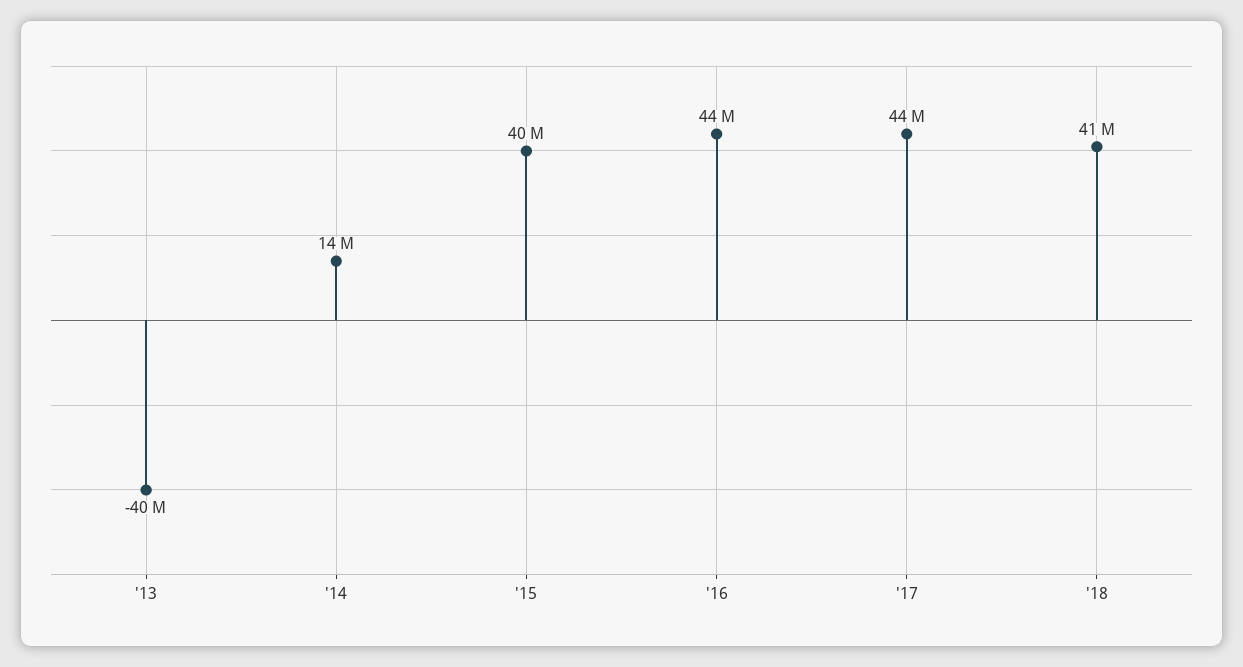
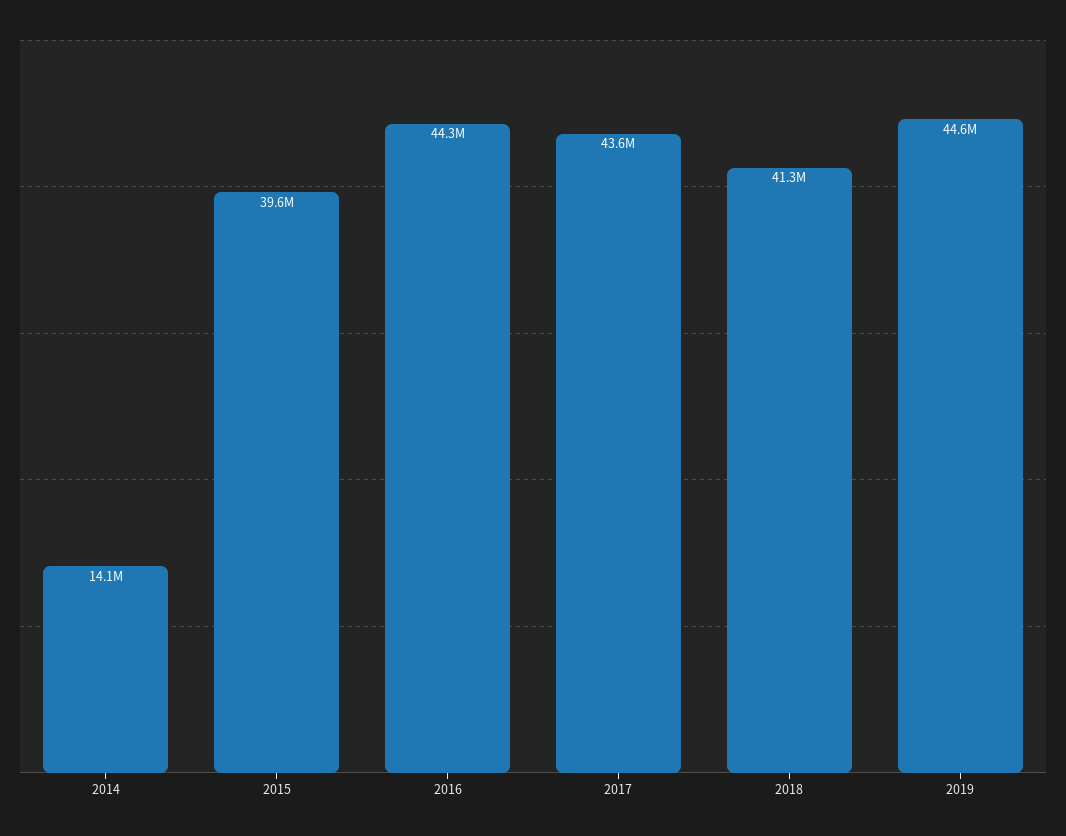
'13: -40000000 -> none
2019: none -> 44600000

